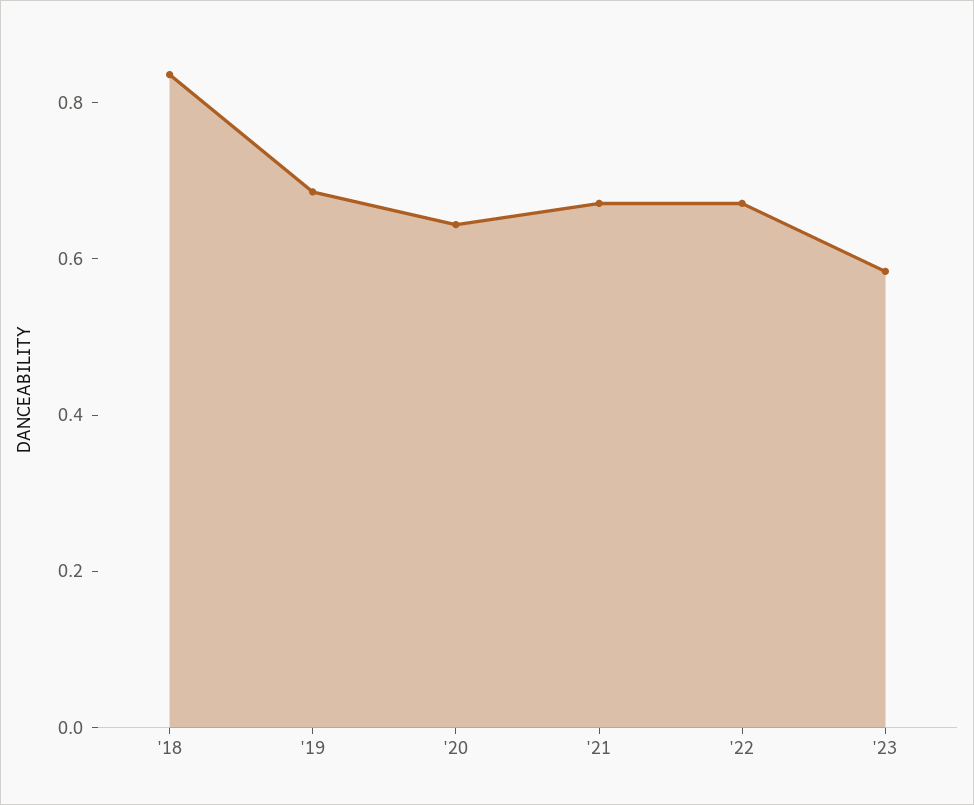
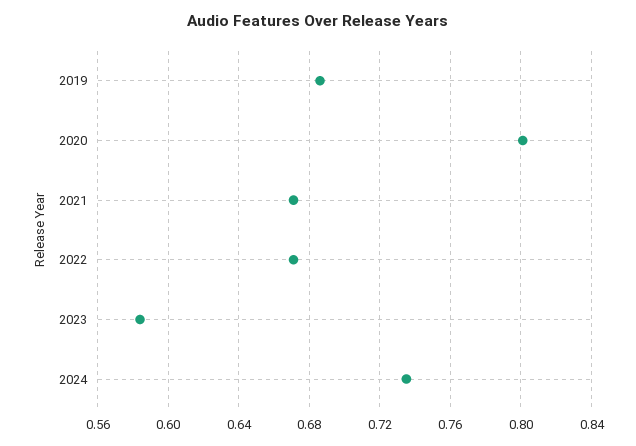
'18: 0.85 -> none
'20: 0.65 -> 0.8
2024: none -> 0.735

